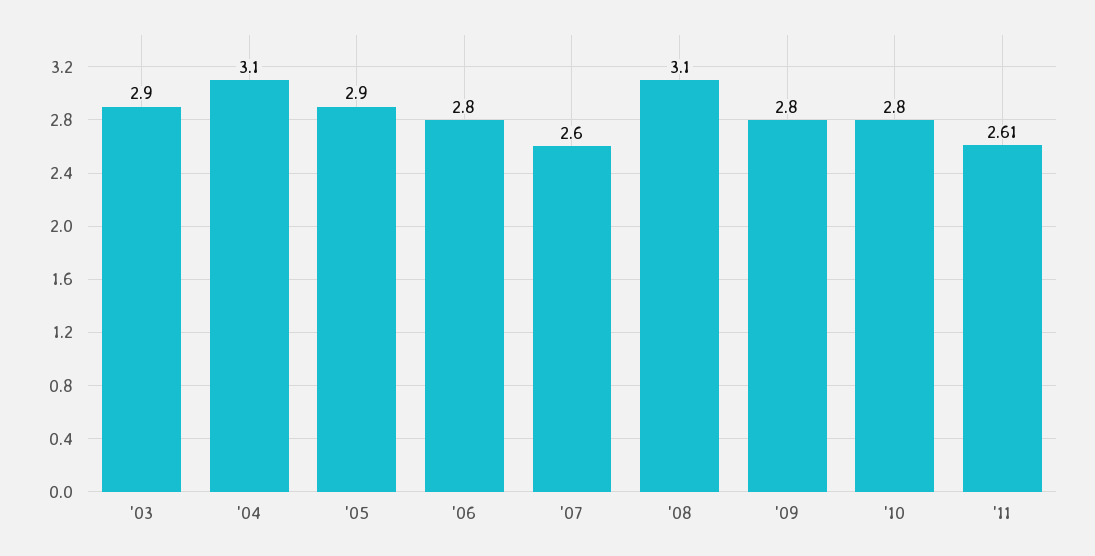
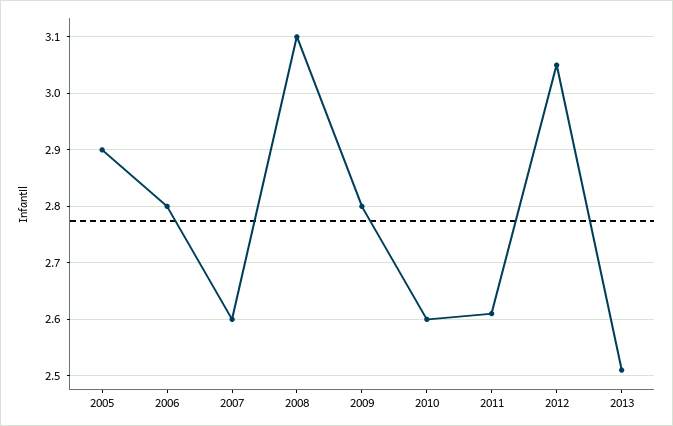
'03: 2.9 -> none
'04: 3.1 -> none
'10: 2.8 -> 2.6
2012: none -> 3.05
2013: none -> 2.5

